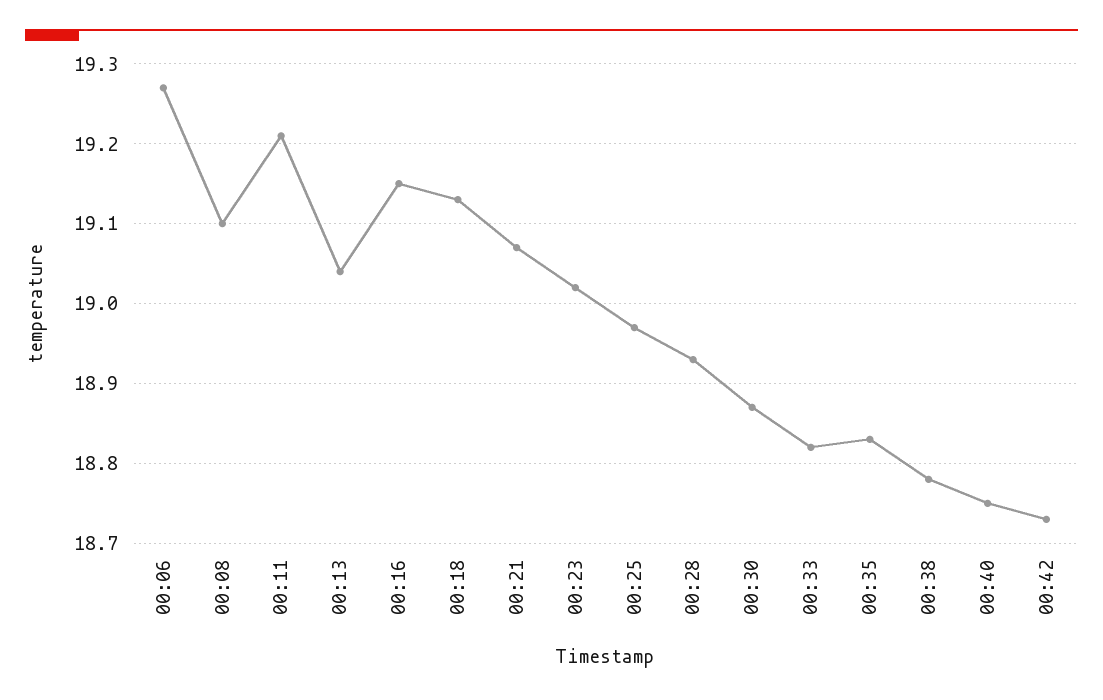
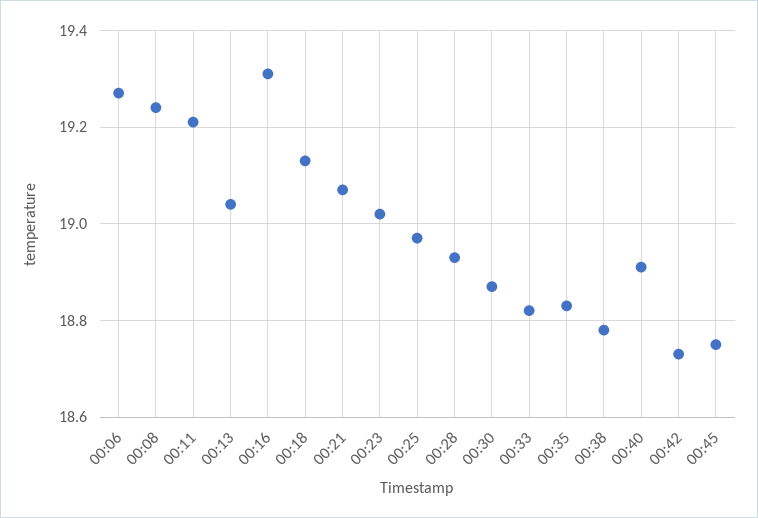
00:08: 19.1 -> 19.25
00:16: 19.15 -> 19.3
00:40: 18.75 -> 18.9
00:45: none -> 18.75

